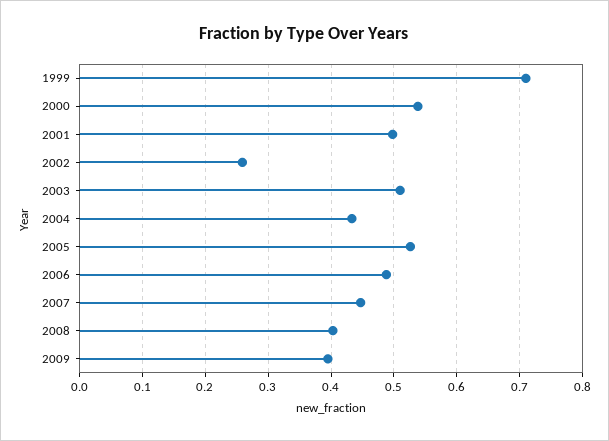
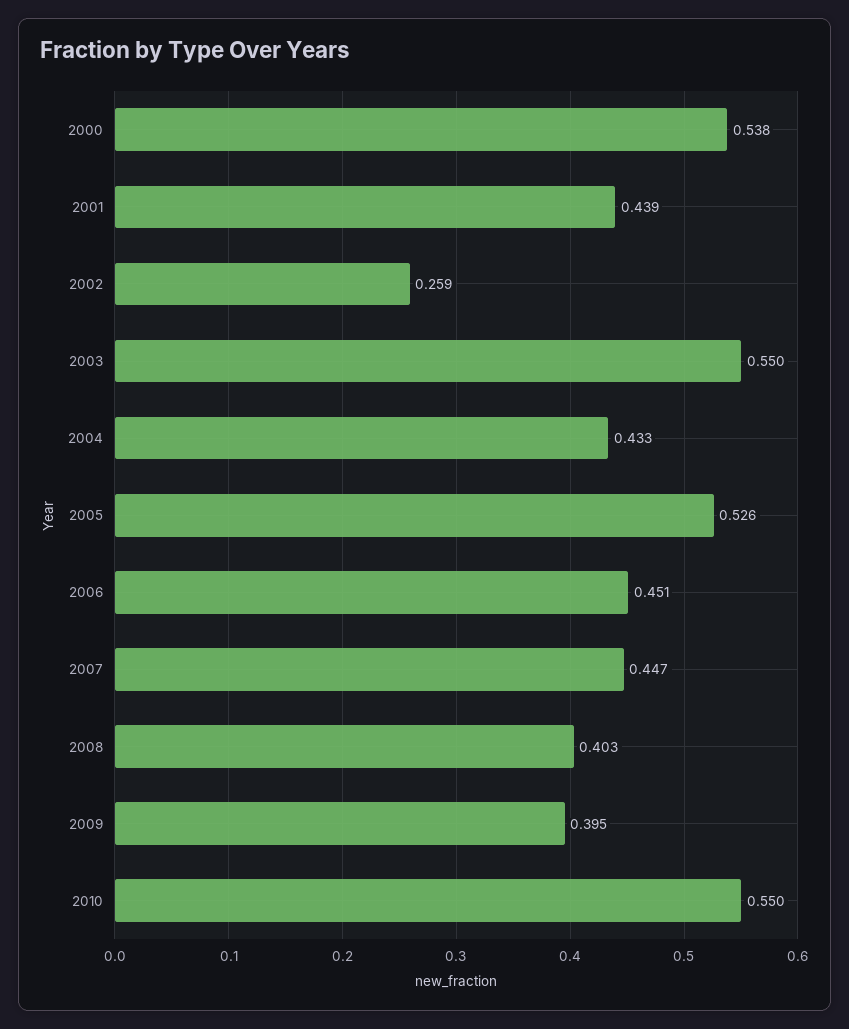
1999: 0.71 -> none
2001: 0.5 -> 0.439
2003: 0.51 -> 0.55
2006: 0.49 -> 0.451
2010: none -> 0.55

